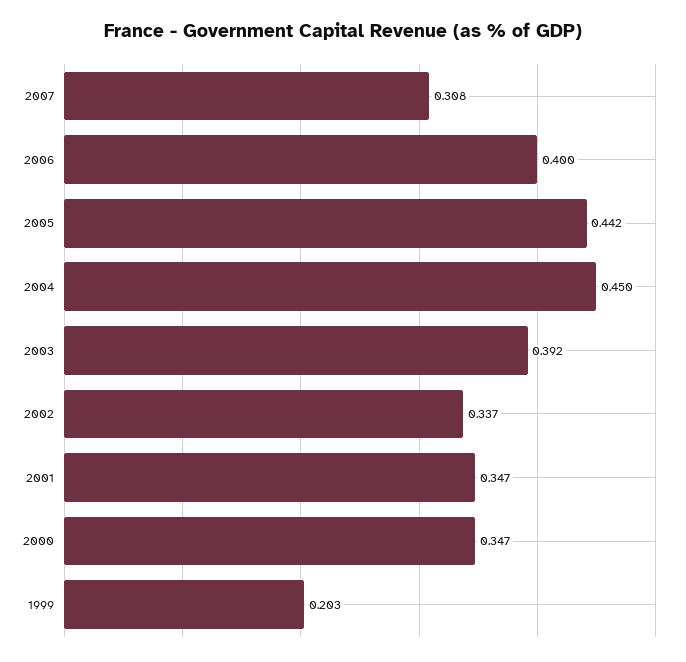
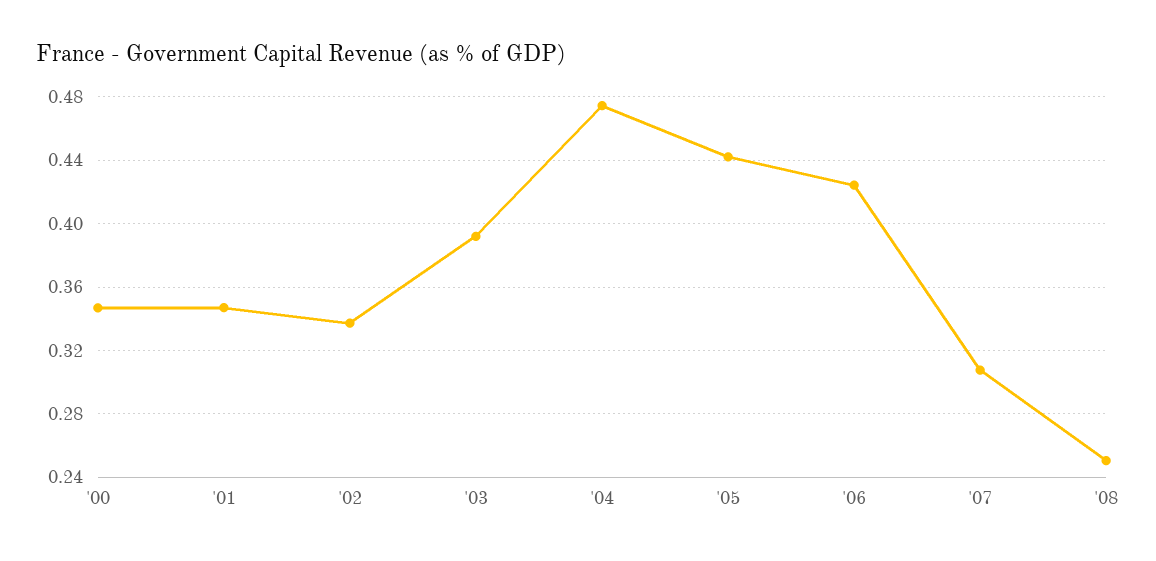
2006: 0.4 -> 0.425
2004: 0.45 -> 0.475
1999: 0.203 -> none
'08: none -> 0.25

